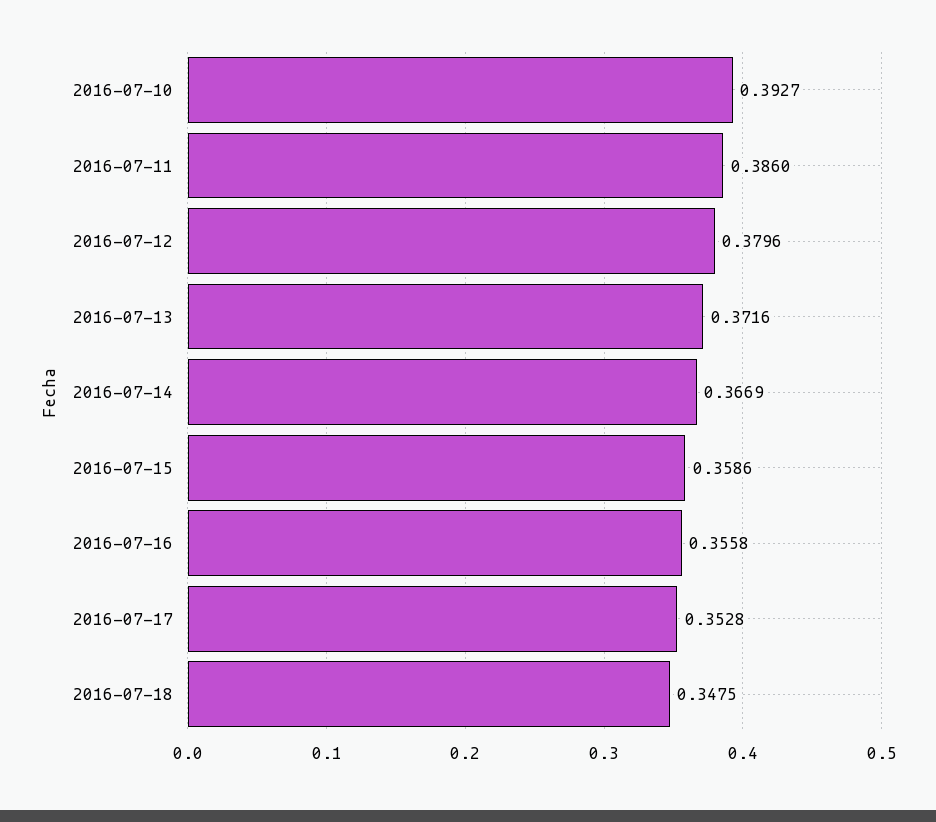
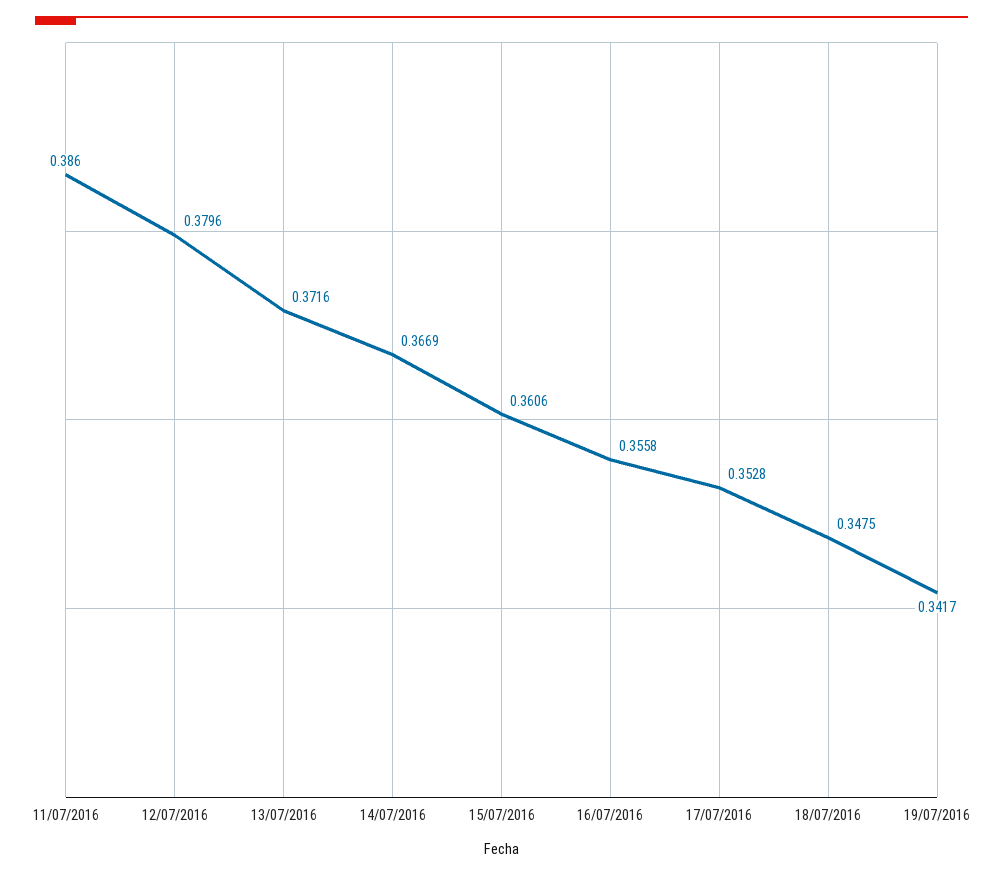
2016-07-10: 0.3927 -> none
2016-07-15: 0.3586 -> 0.3606
19/07/2016: none -> 0.3417

